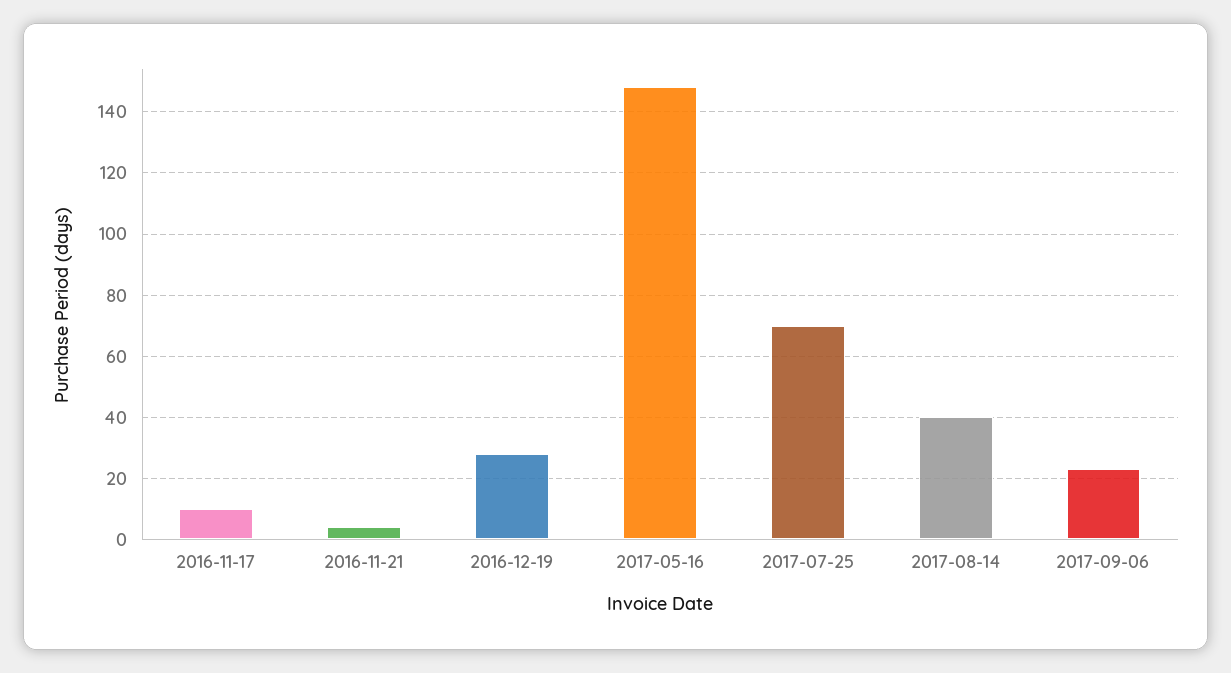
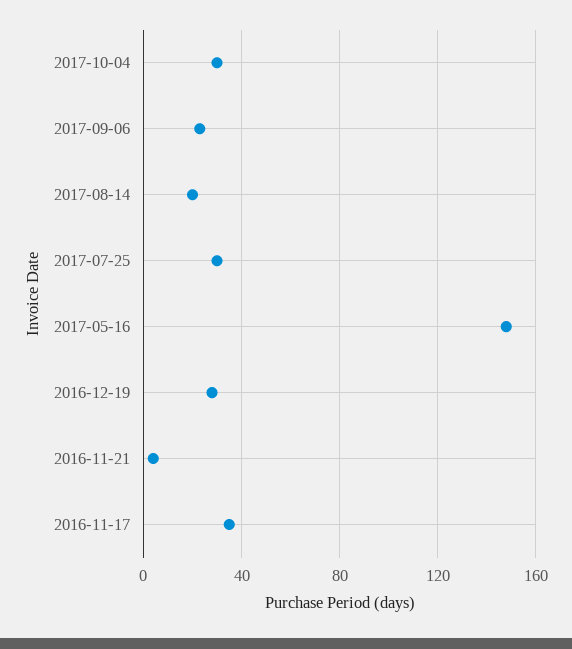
2016-11-17: 10 -> 35
2017-07-25: 70 -> 30
2017-08-14: 40 -> 20
2017-10-04: none -> 30

